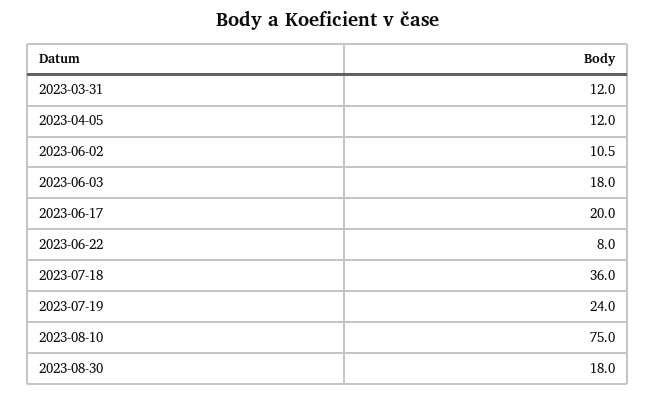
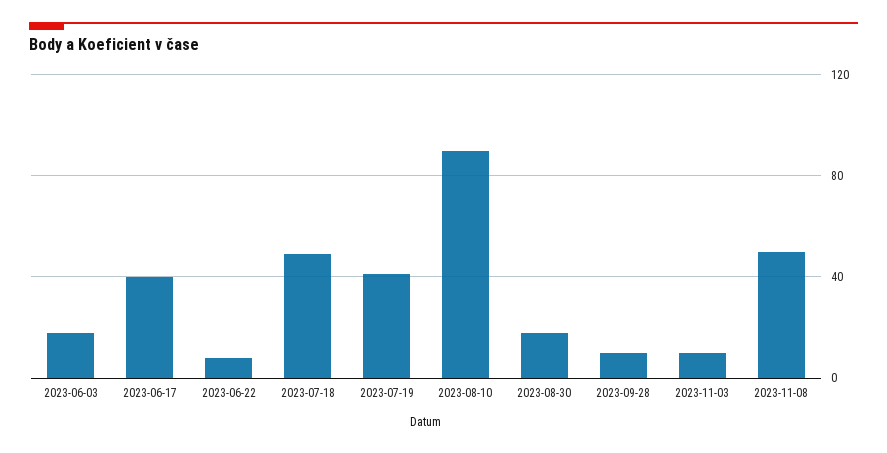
2023-03-31: 12 -> none
2023-04-05: 12 -> none
2023-06-02: 10.5 -> none
2023-06-17: 20 -> 40
2023-07-18: 36 -> 50
2023-07-19: 24 -> 40
2023-08-10: 75 -> 90
2023-09-28: none -> 10
2023-11-03: none -> 10
2023-11-08: none -> 50

